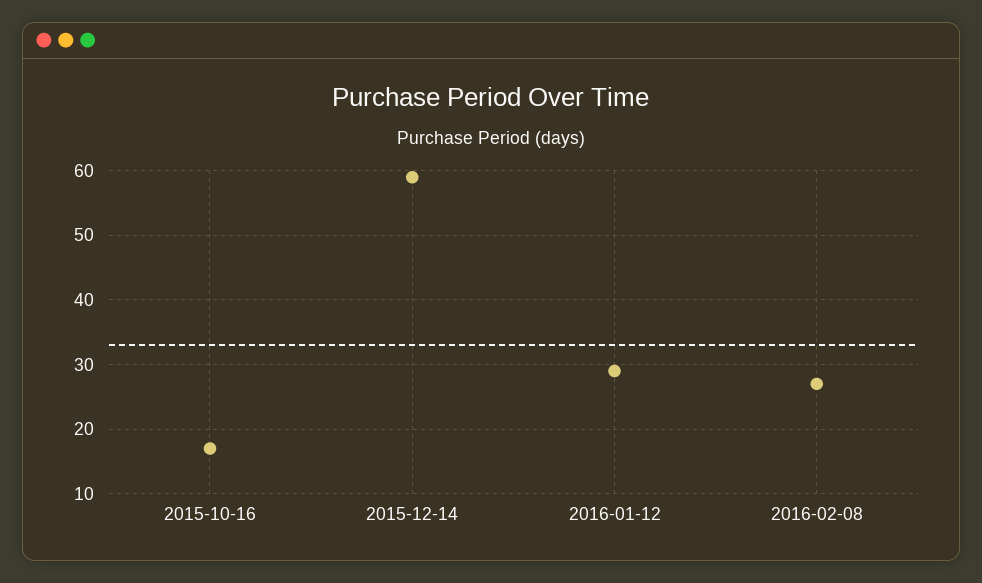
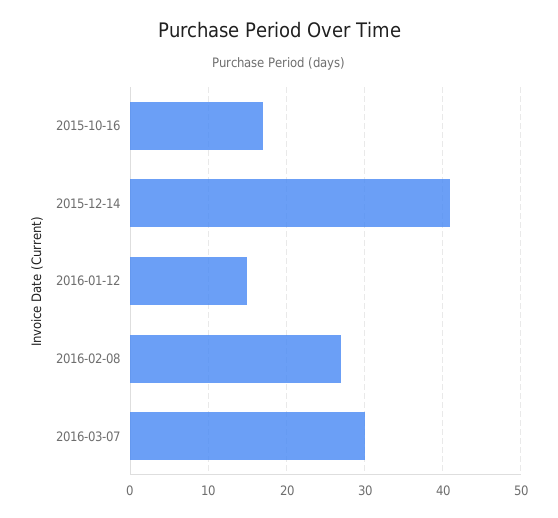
2015-12-14: 59 -> 41
2016-01-12: 29 -> 15
2016-03-07: none -> 30

